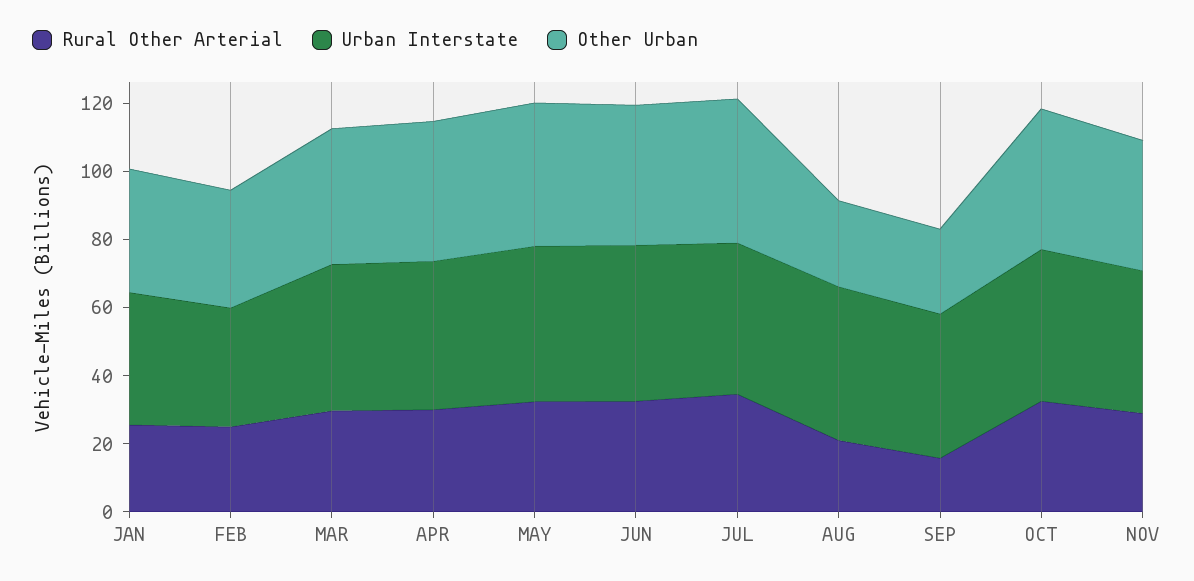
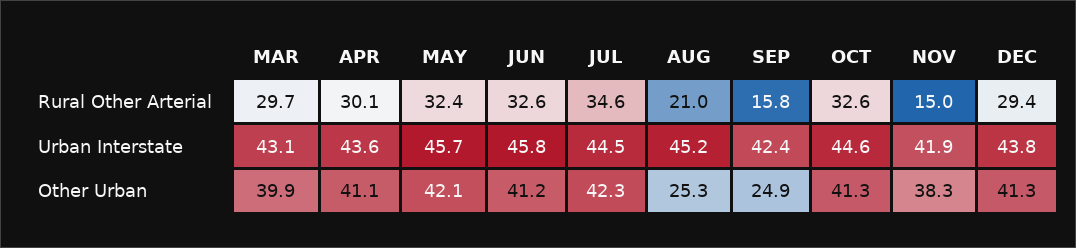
Rural Other Arterial, JAN: 25 -> none
Urban Interstate, JAN: 40 -> none
Other Urban, JAN: 35 -> none
Rural Other Arterial, FEB: 25 -> none
Urban Interstate, FEB: 35 -> none
Other Urban, FEB: 35 -> none
Rural Other Arterial, NOV: 30 -> 15
Rural Other Arterial, DEC: none -> 29.4
Urban Interstate, DEC: none -> 43.8
Other Urban, DEC: none -> 41.3

